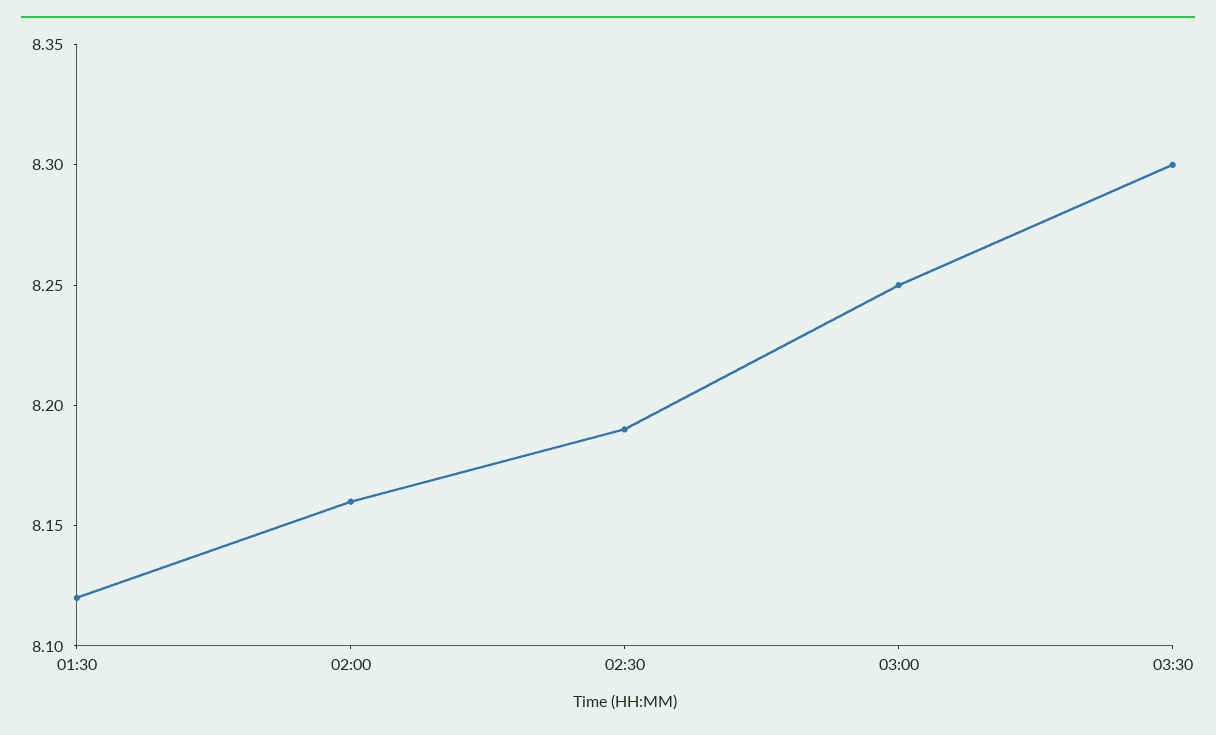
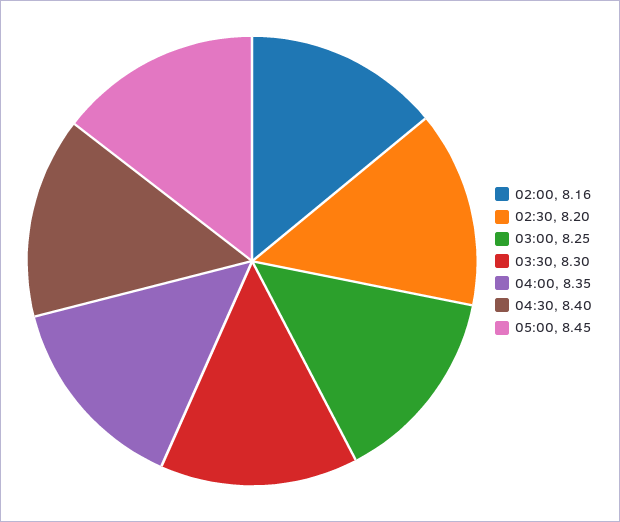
01:30: 8.12 -> none
02:30: 8.19 -> 8.2
04:00: none -> 8.35
04:30: none -> 8.4
05:00: none -> 8.45

